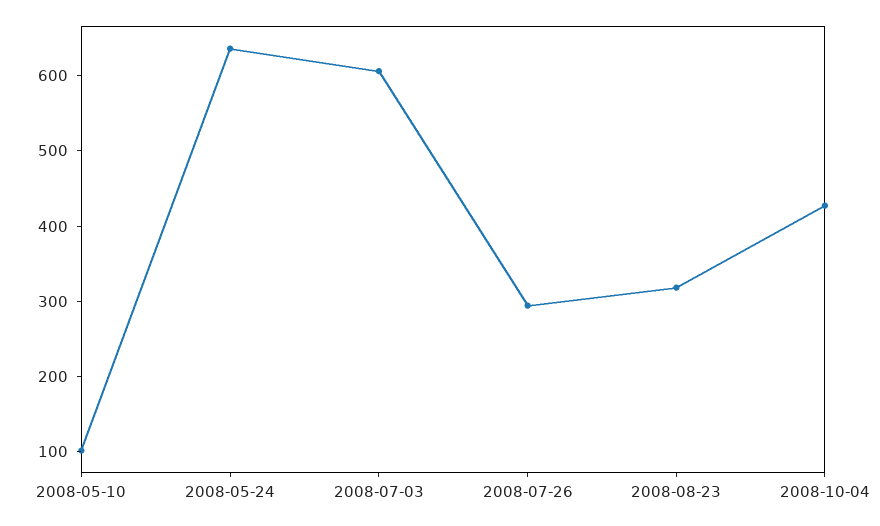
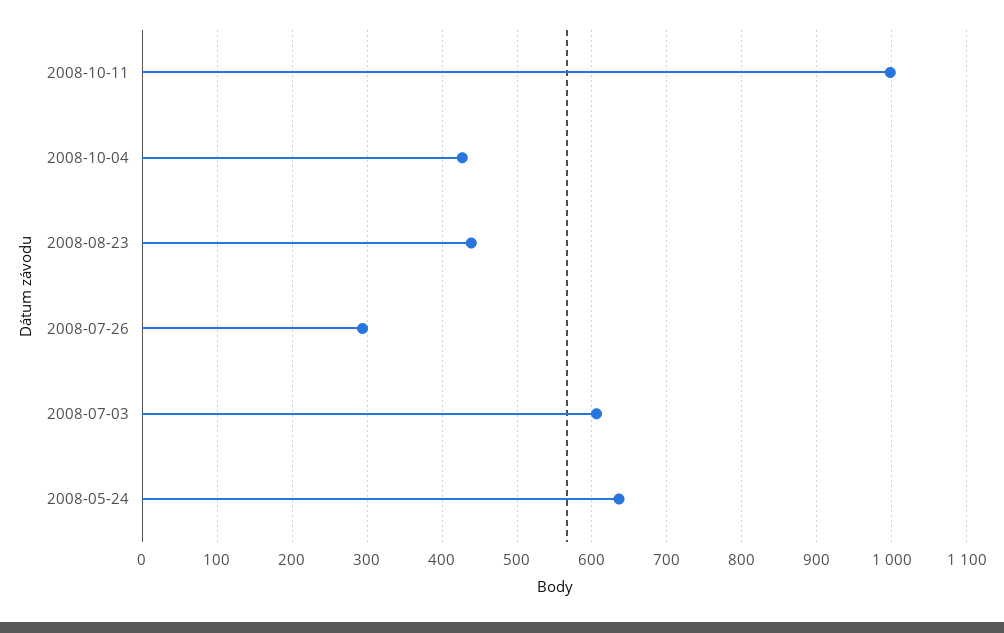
2008-05-10: 100 -> none
2008-08-23: 320 -> 440
2008-10-11: none -> 1000

